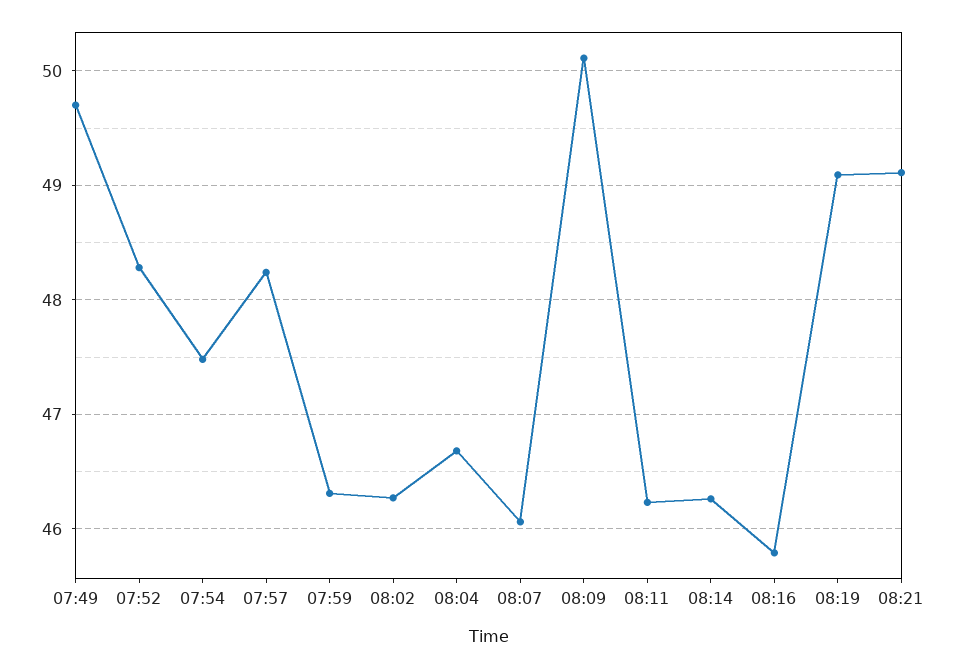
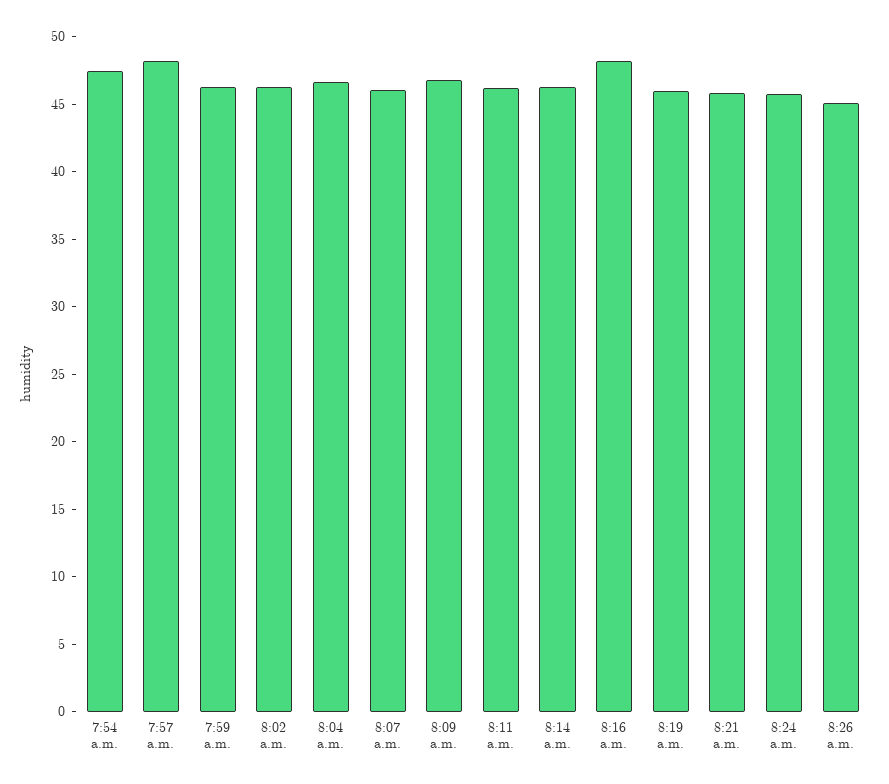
07:49: 49.7 -> none
07:52: 48.3 -> none
08:09: 50.1 -> 47
08:16: 45.8 -> 48
08:19: 49.1 -> 46
08:21: 49.1 -> 46
8:24 a.m.: none -> 46
8:26 a.m.: none -> 45

